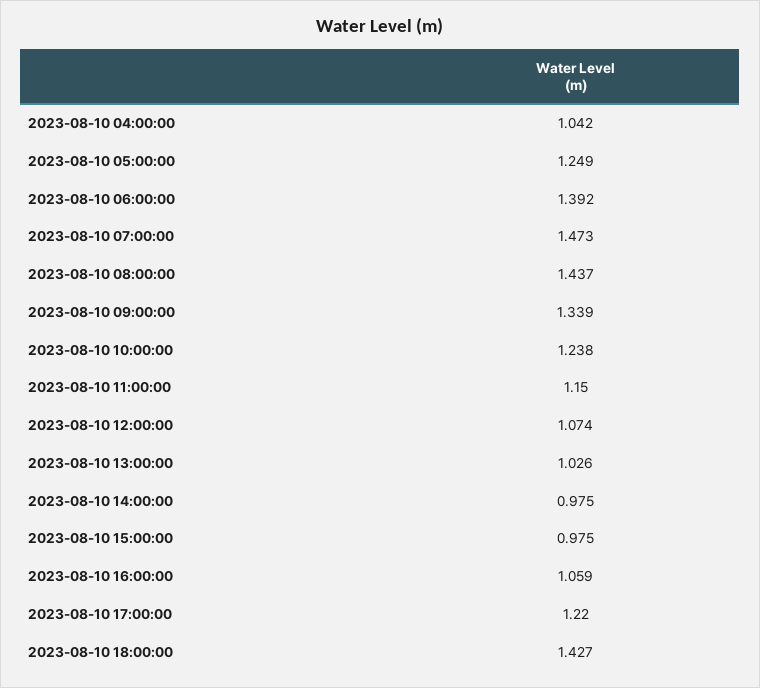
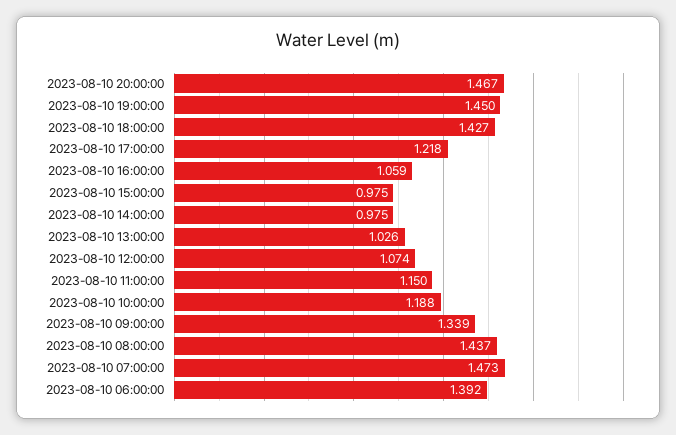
2023-08-10 04:00:00: 1.042 -> none
2023-08-10 05:00:00: 1.249 -> none
2023-08-10 10:00:00: 1.238 -> 1.188
2023-08-10 17:00:00: 1.22 -> 1.218
2023-08-10 20:00:00: none -> 1.467
2023-08-10 19:00:00: none -> 1.45

